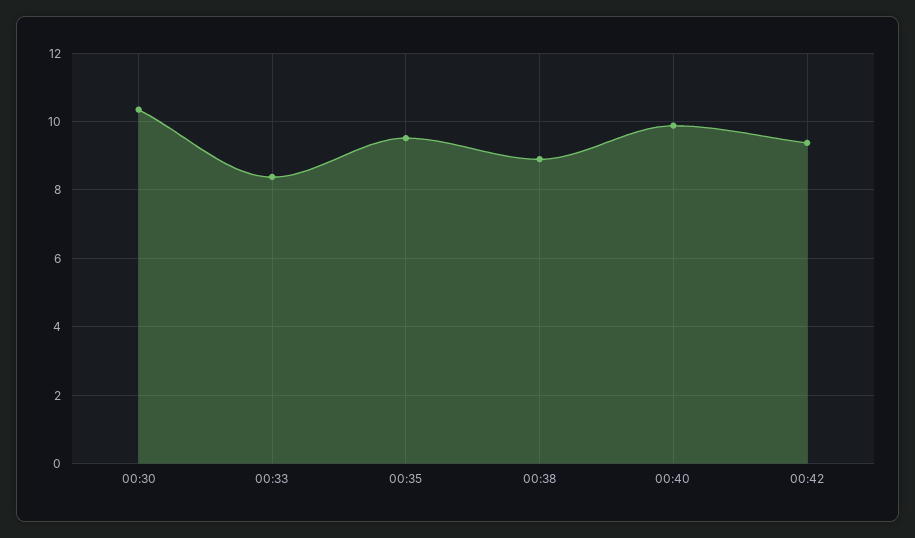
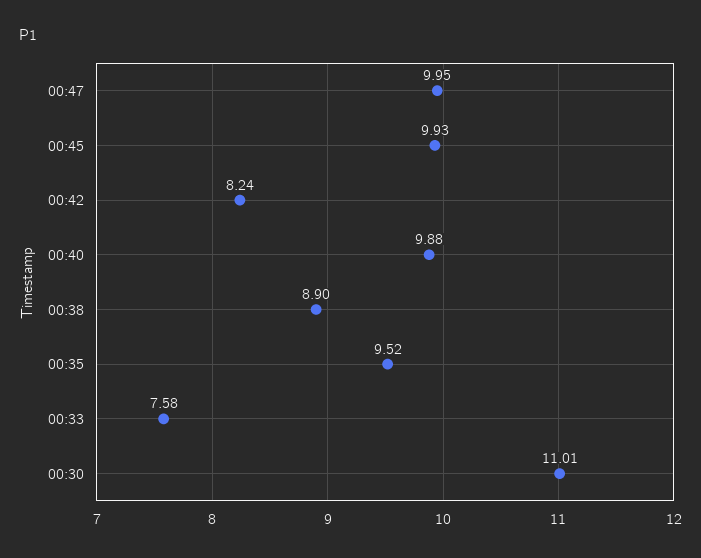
00:30: 10.4 -> 11.01
00:33: 8.4 -> 7.58
00:42: 9.4 -> 8.24
00:47: none -> 9.95
00:45: none -> 9.93

